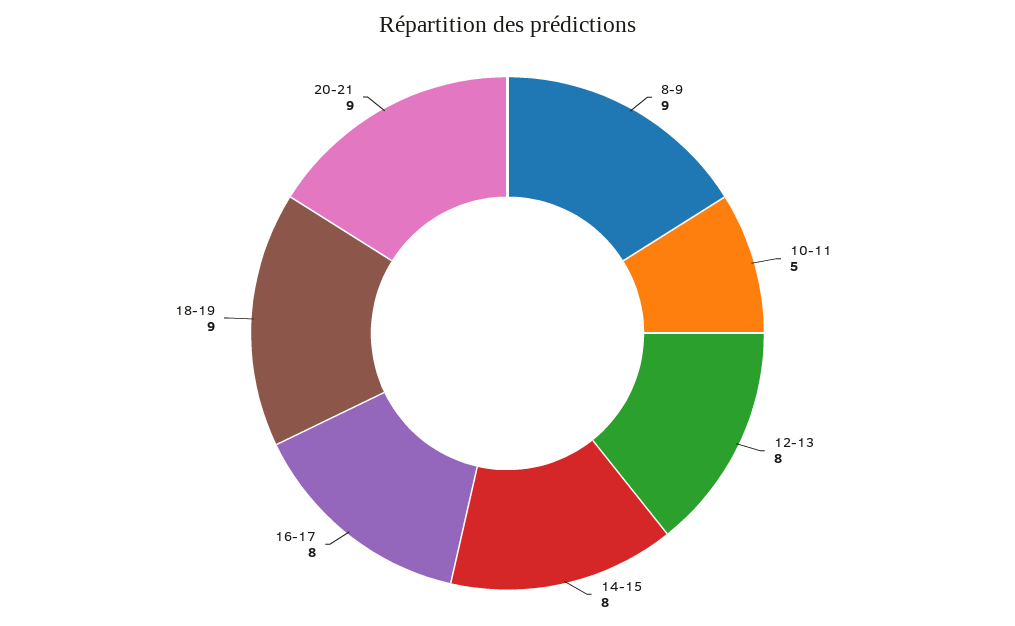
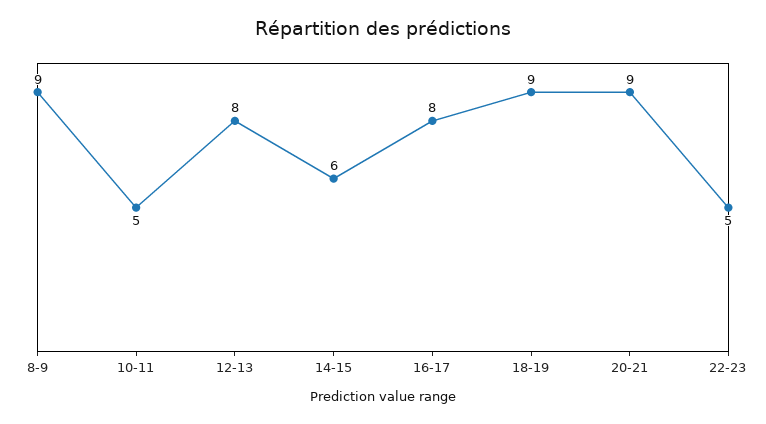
14-15: 8 -> 6
22-23: none -> 5

